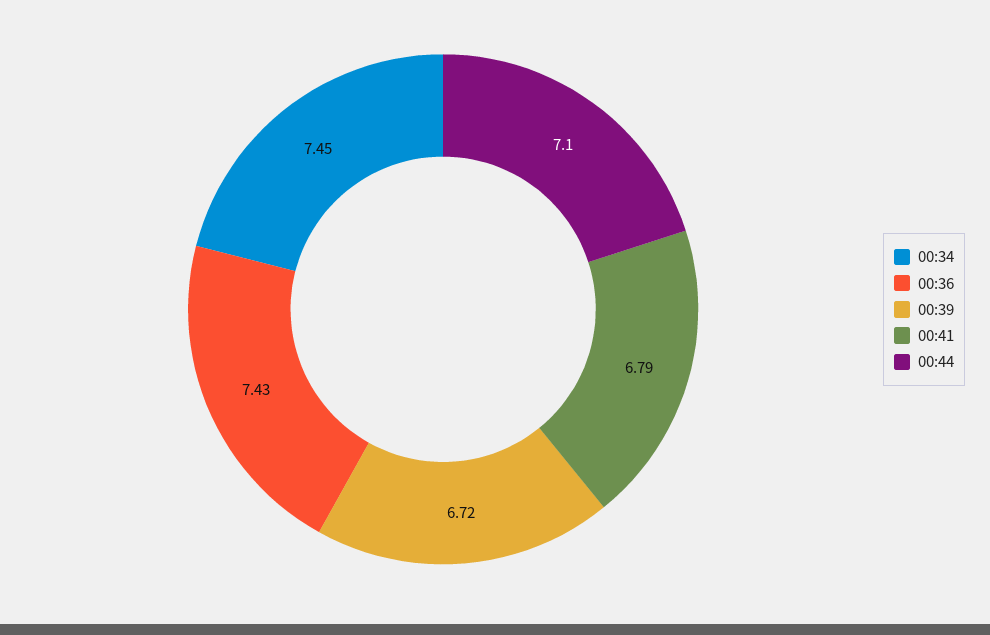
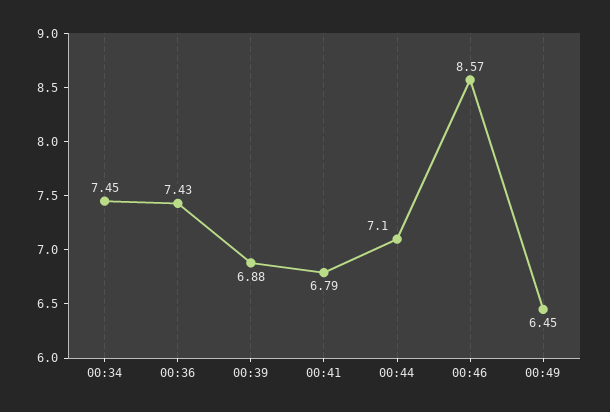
00:39: 6.72 -> 6.88
00:46: none -> 8.57
00:49: none -> 6.45

